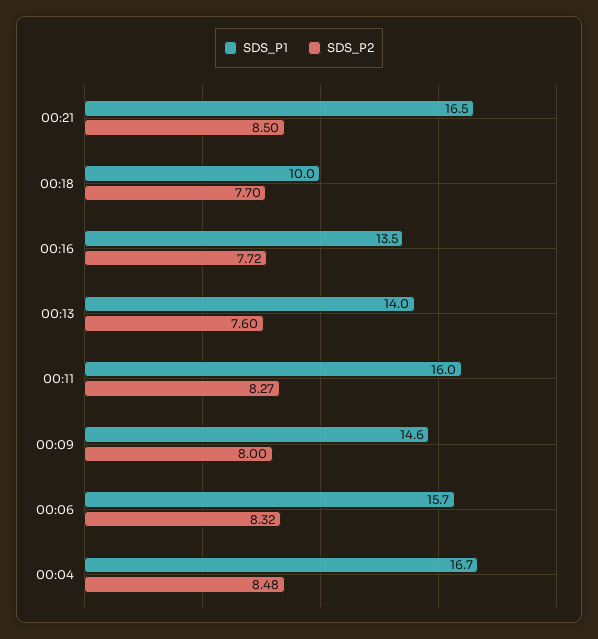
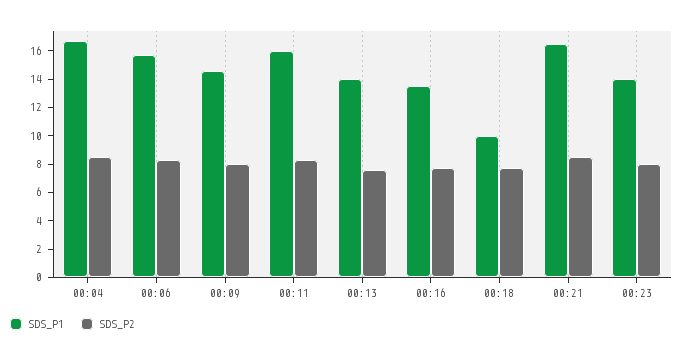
SDS_P1, 00:23: none -> 14
SDS_P2, 00:23: none -> 8

